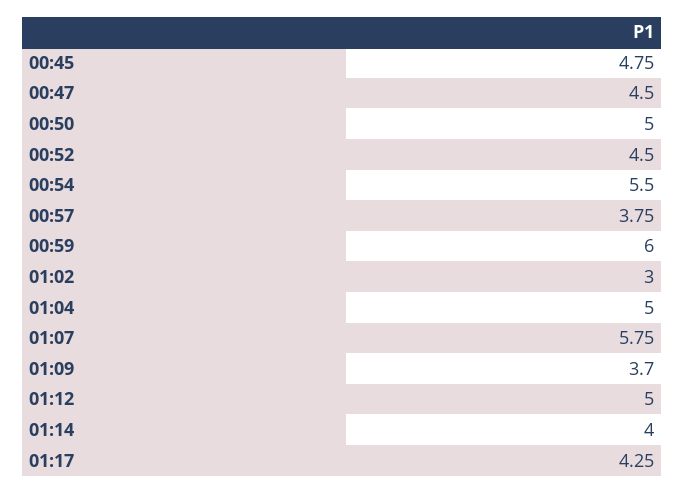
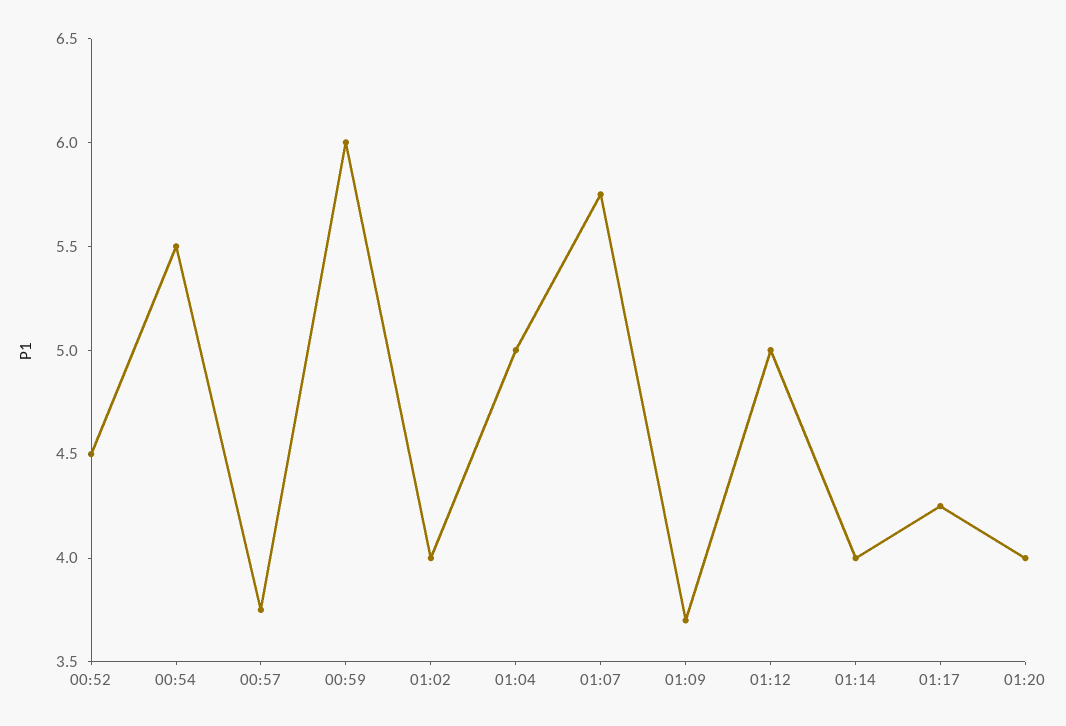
00:45: 4.75 -> none
00:47: 4.5 -> none
00:50: 5 -> none
01:02: 3 -> 4
01:20: none -> 4

